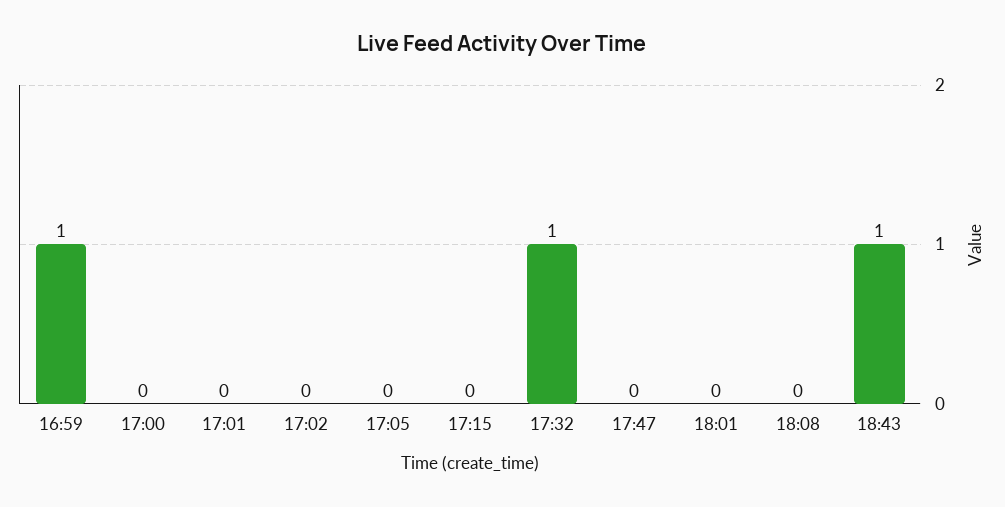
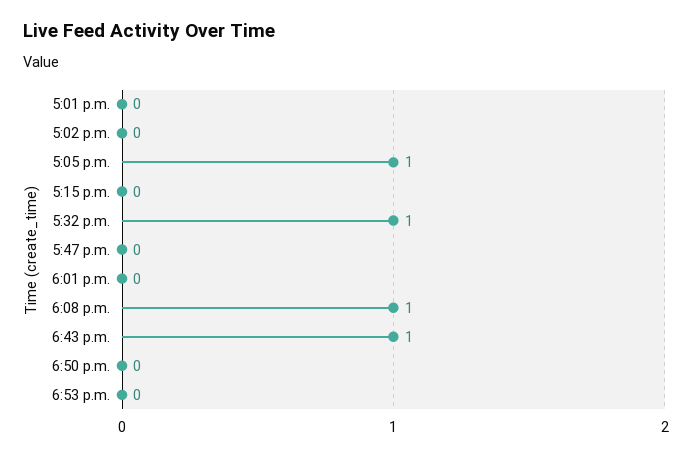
16:59: 1 -> none
17:00: 0 -> none
17:05: 0 -> 1
18:08: 0 -> 1
6:50 p.m.: none -> 0
6:53 p.m.: none -> 0

